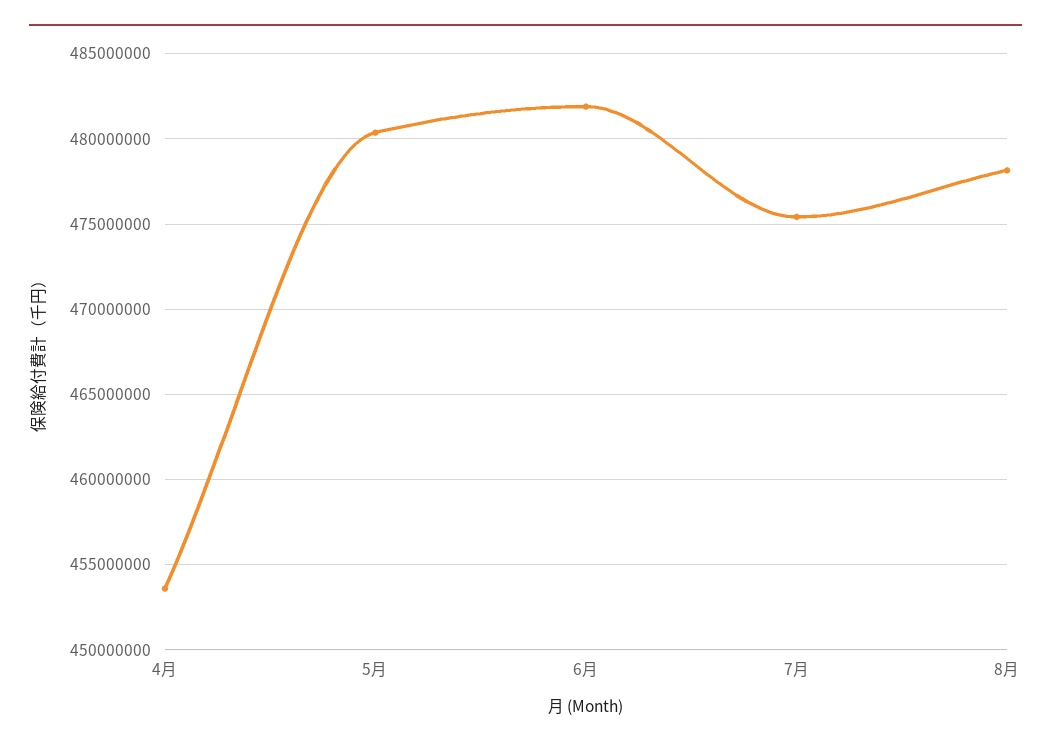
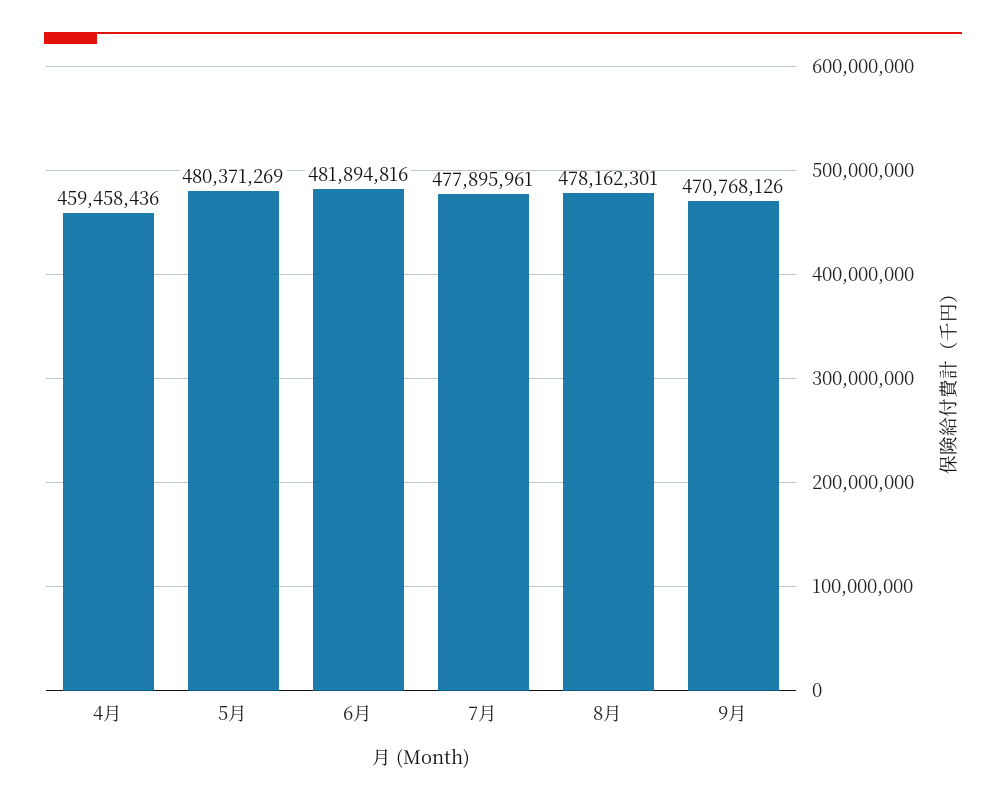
4月: 453500000 -> 459458436
7月: 475500000 -> 477895961
9月: none -> 470768126

